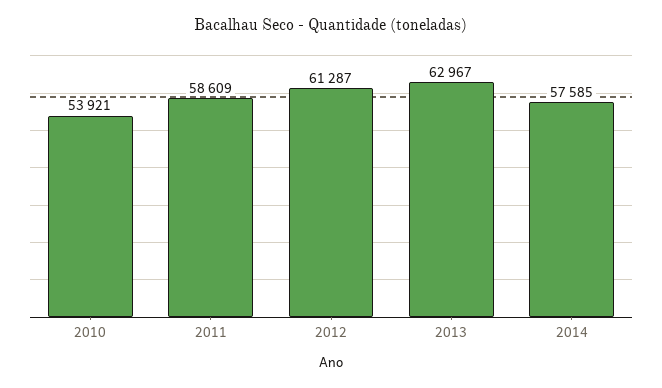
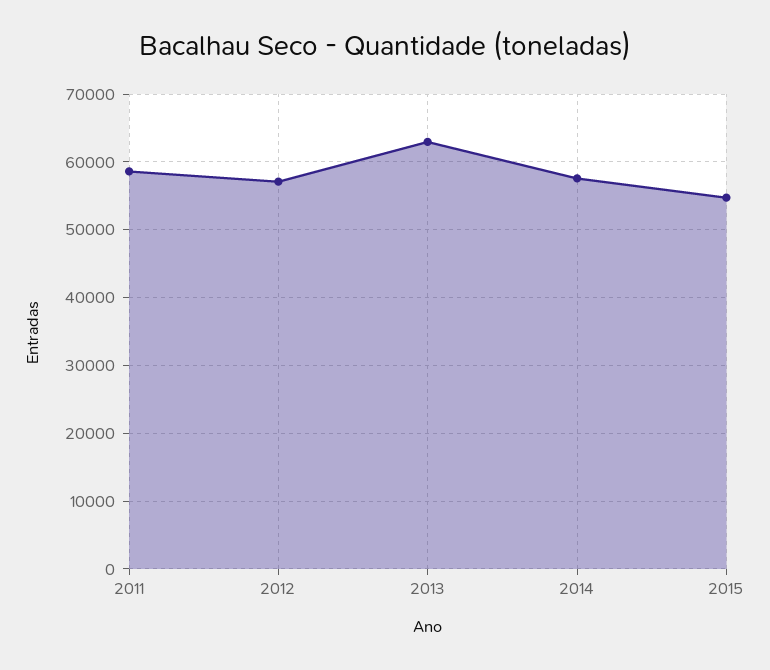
2010: 53921 -> none
2012: 61287 -> 57000
2015: none -> 55000

